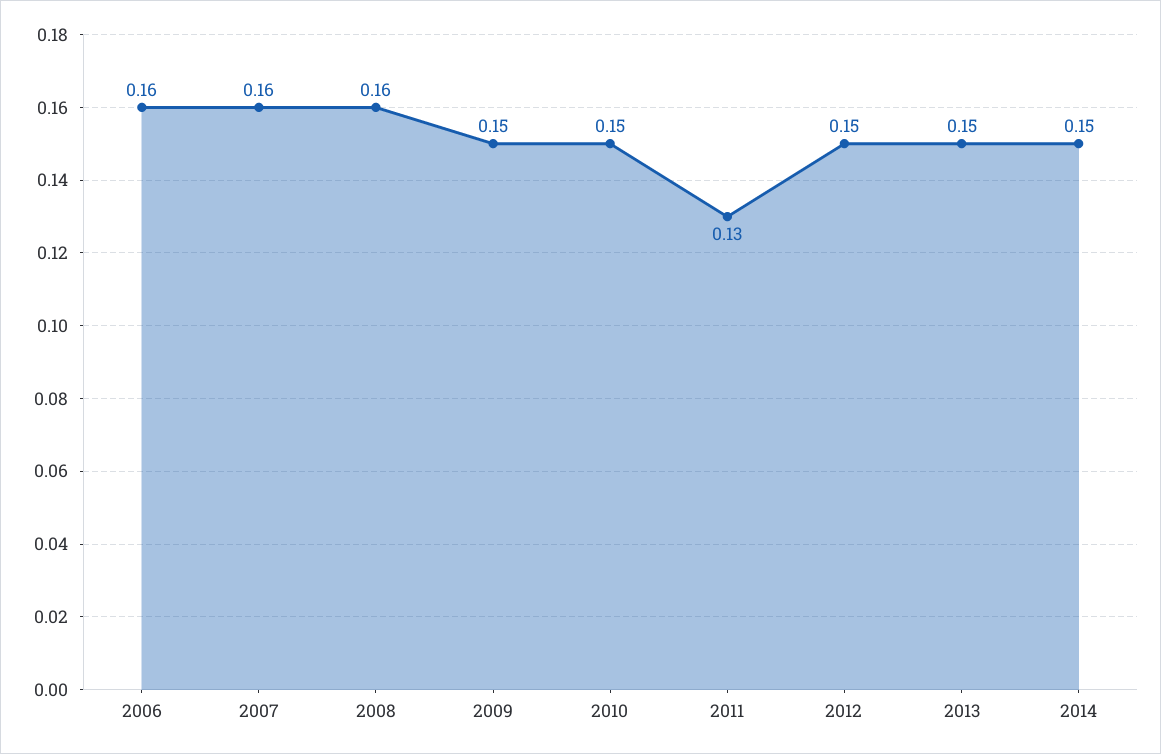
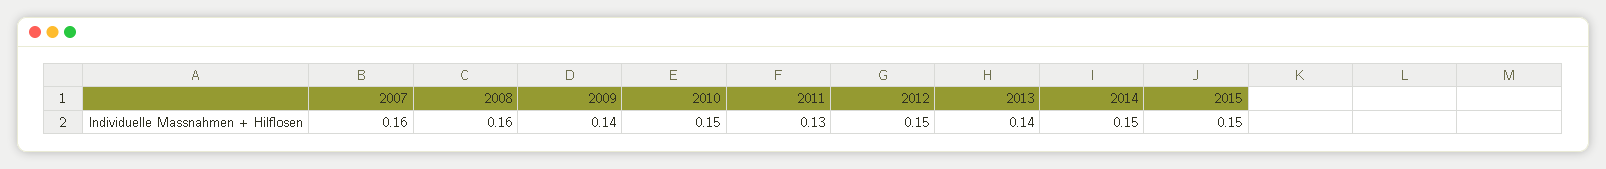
2006: 0.16 -> none
2009: 0.15 -> 0.14
2013: 0.15 -> 0.14
2015: none -> 0.15

